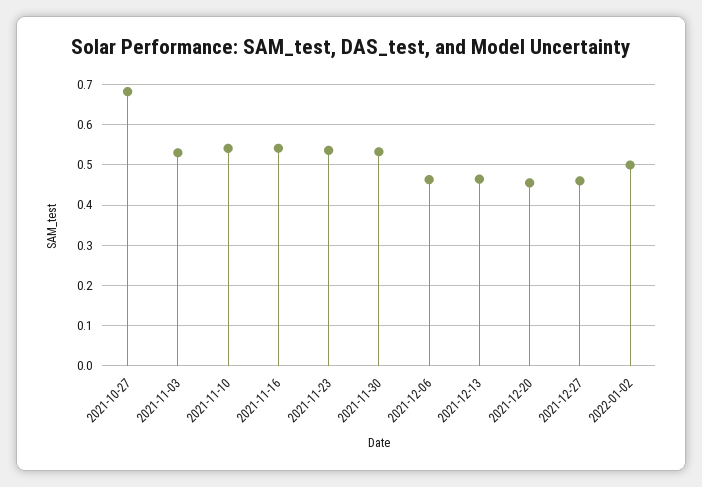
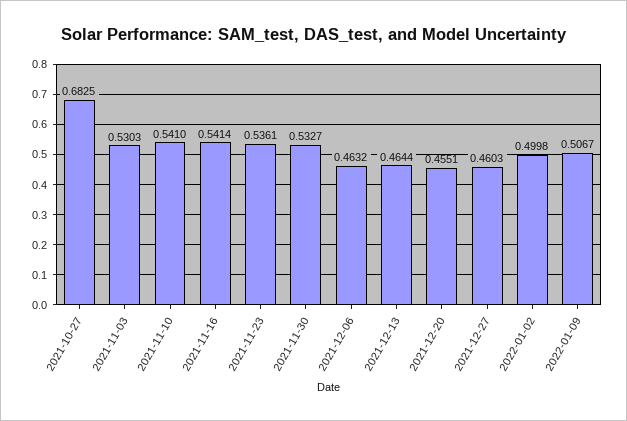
2022-01-09: none -> 0.5067

